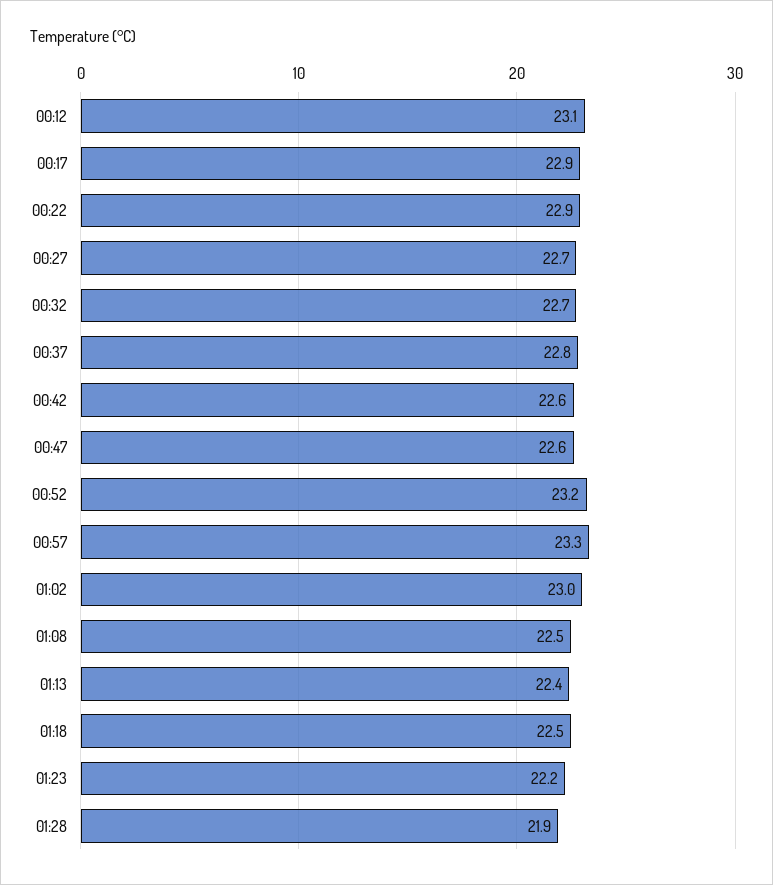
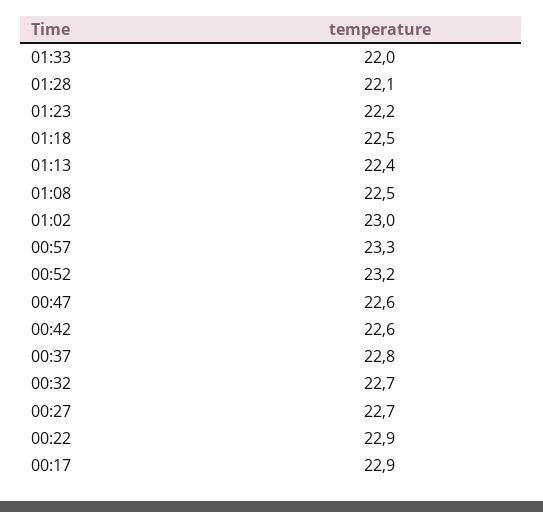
00:12: 23.1 -> none
01:28: 21.9 -> 22.1
01:33: none -> 22

